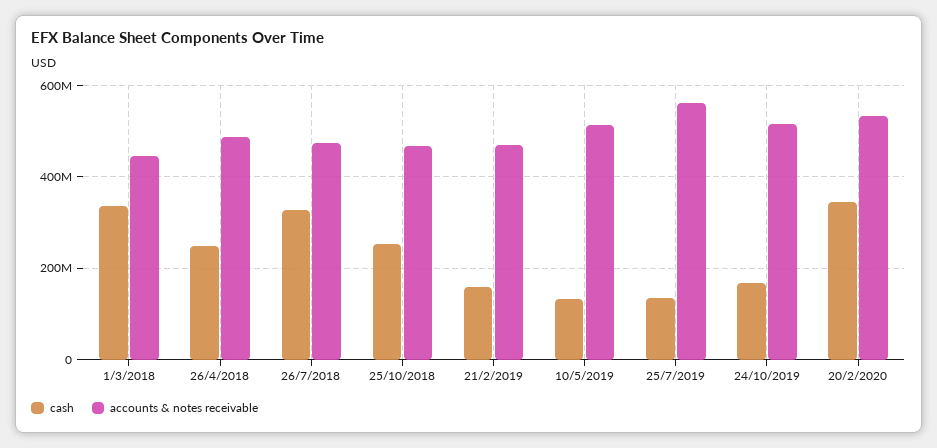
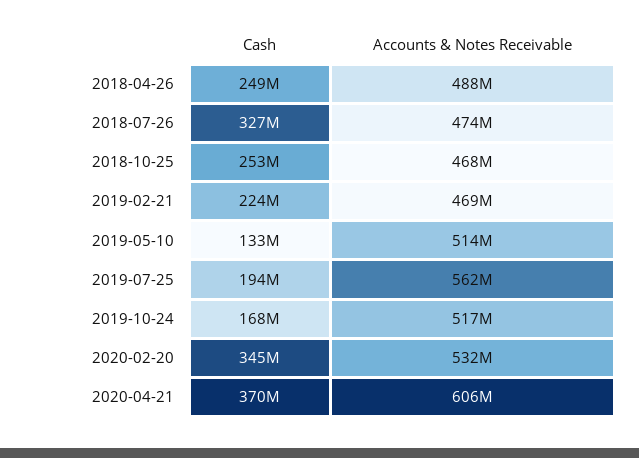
cash, 1/3/2018: 340000000 -> none
accounts & notes receivable, 1/3/2018: 440000000 -> none
cash, 21/2/2019: 160000000 -> 224000000
cash, 25/7/2019: 140000000 -> 194000000
cash, 2020-04-21: none -> 370000000
accounts & notes receivable, 2020-04-21: none -> 606000000

